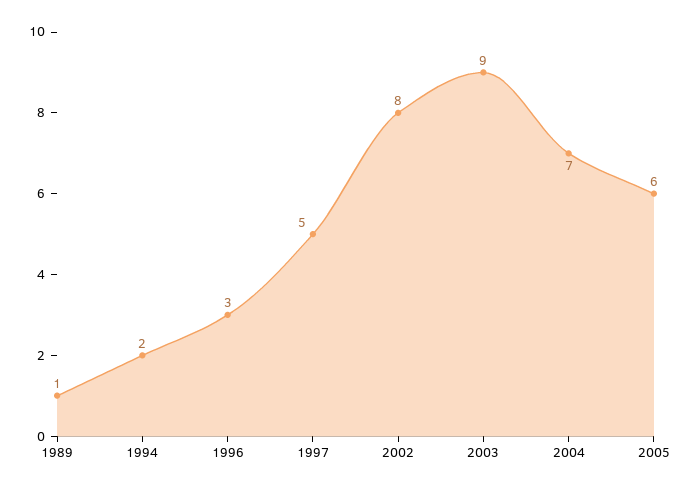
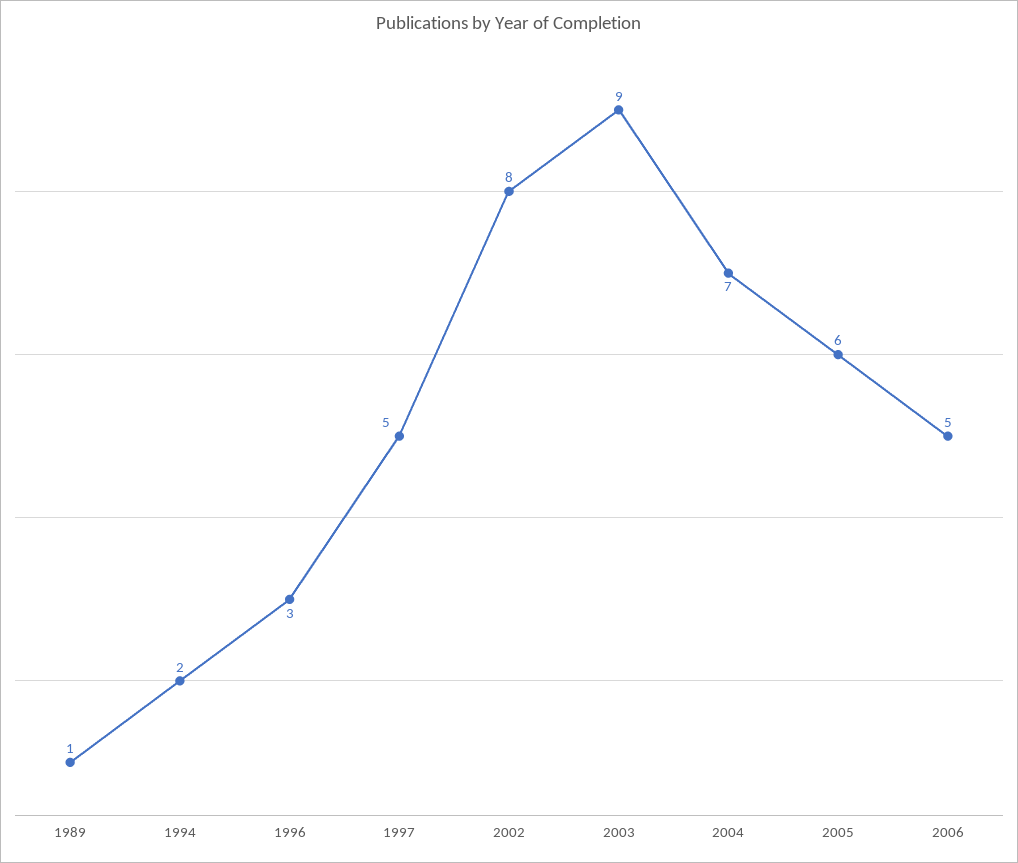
2006: none -> 5

